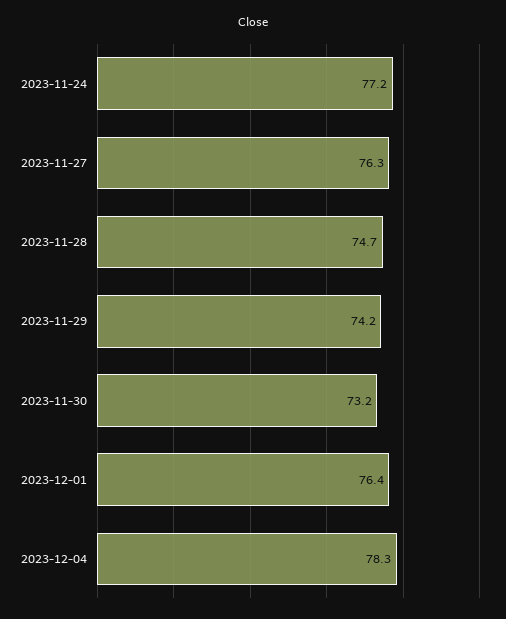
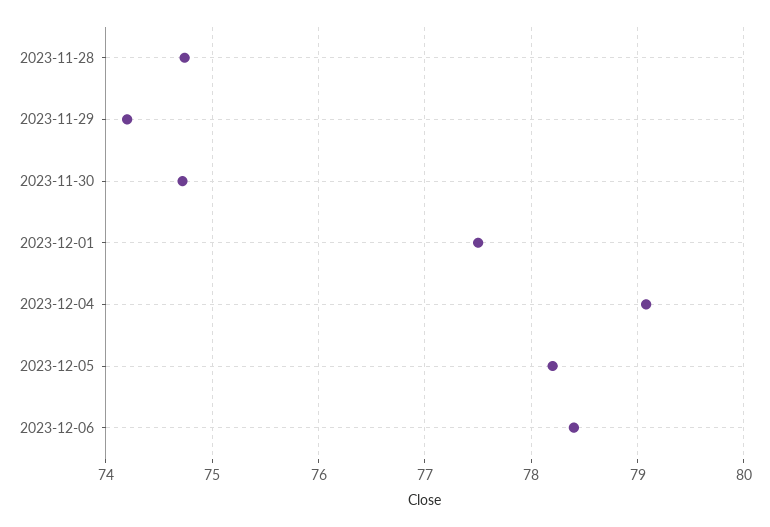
2023-11-24: 77.2 -> none
2023-11-27: 76.3 -> none
2023-11-30: 73.2 -> 74.7
2023-12-01: 76.4 -> 77.5
2023-12-04: 78.3 -> 79.1
2023-12-05: none -> 78.2
2023-12-06: none -> 78.4

